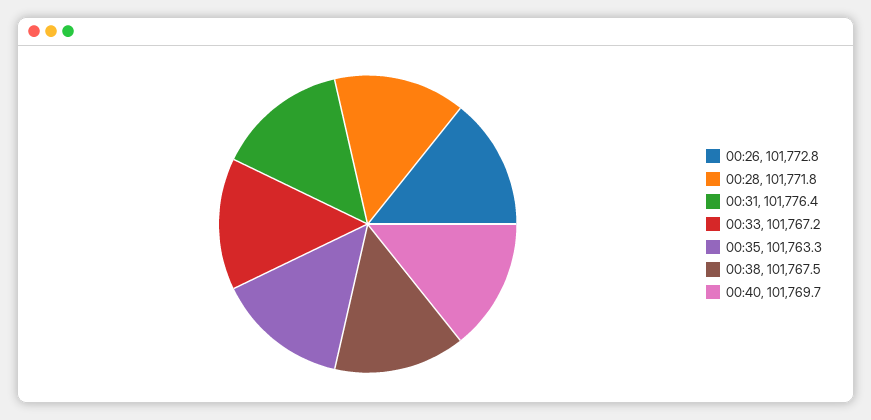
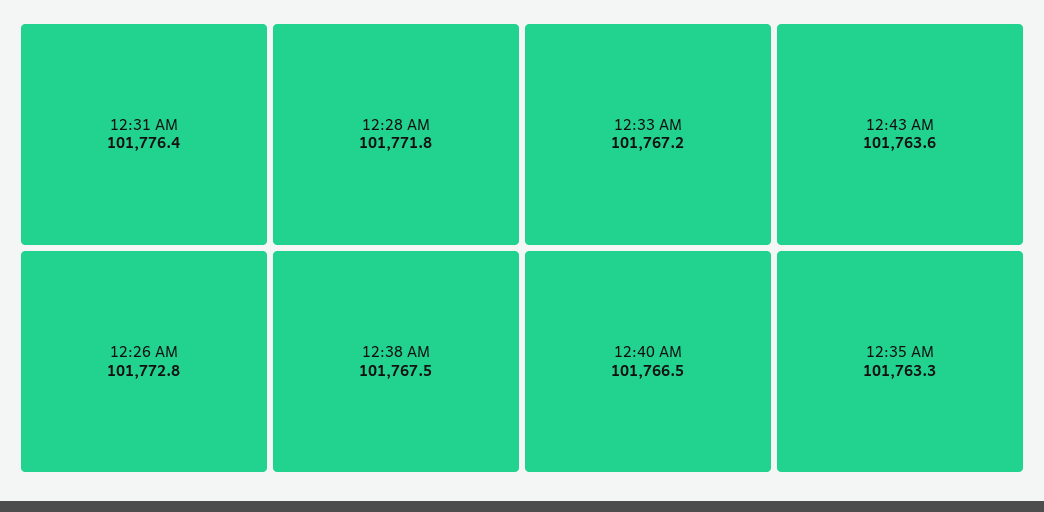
00:40: 101769.7 -> 101766.5
12:43 AM: none -> 101763.6

